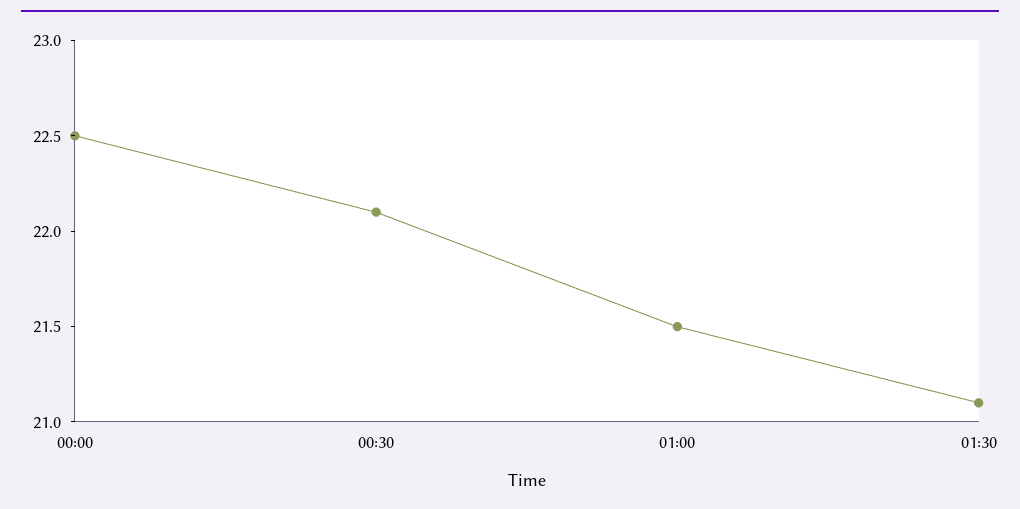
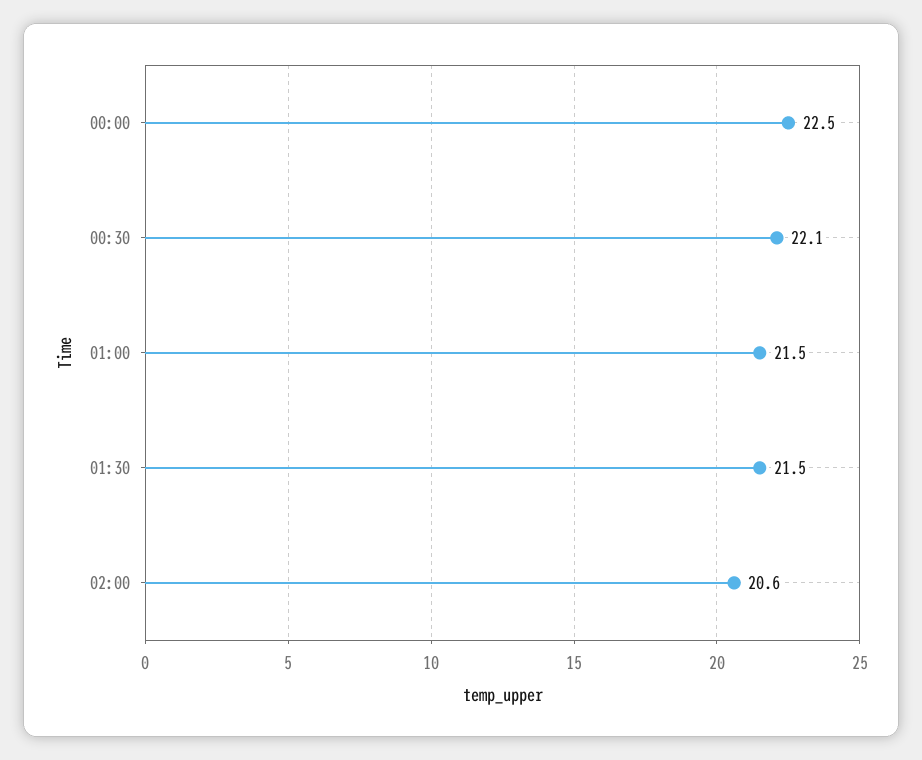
01:30: 21.1 -> 21.5
02:00: none -> 20.6

